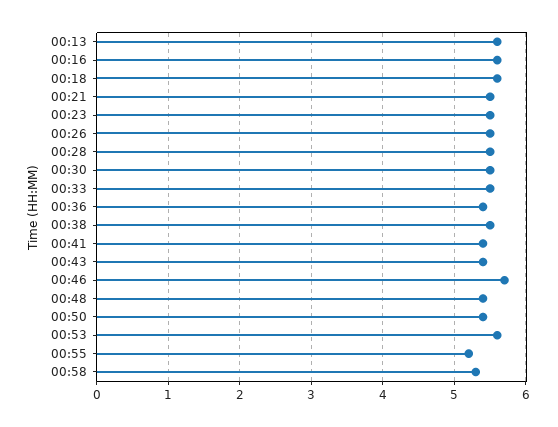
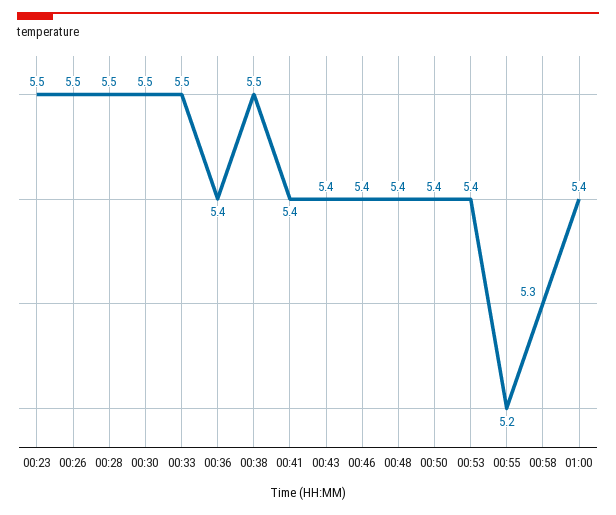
00:13: 5.6 -> none
00:16: 5.6 -> none
00:18: 5.6 -> none
00:21: 5.5 -> none
00:46: 5.7 -> 5.4
00:53: 5.6 -> 5.4
01:00: none -> 5.4

